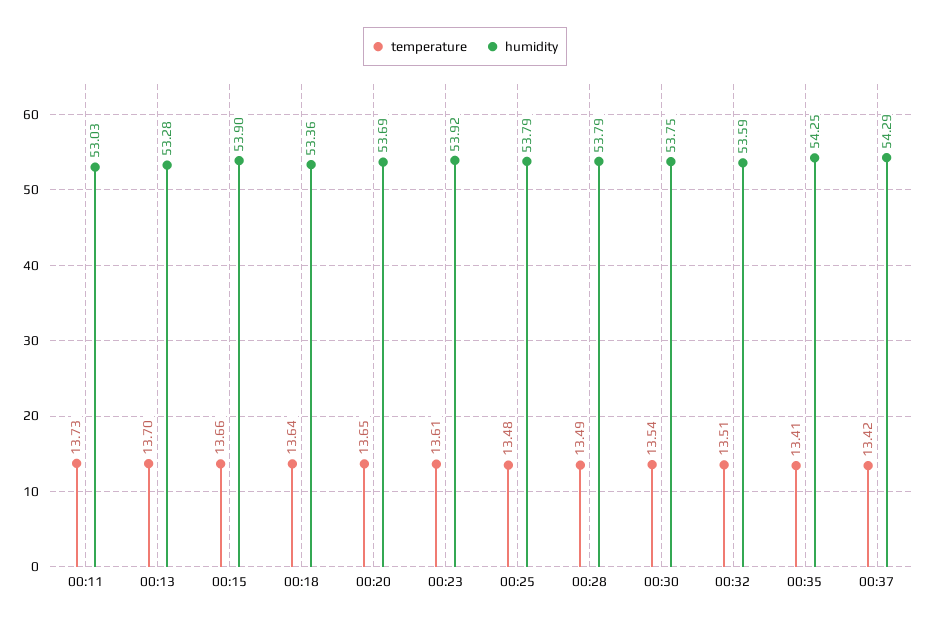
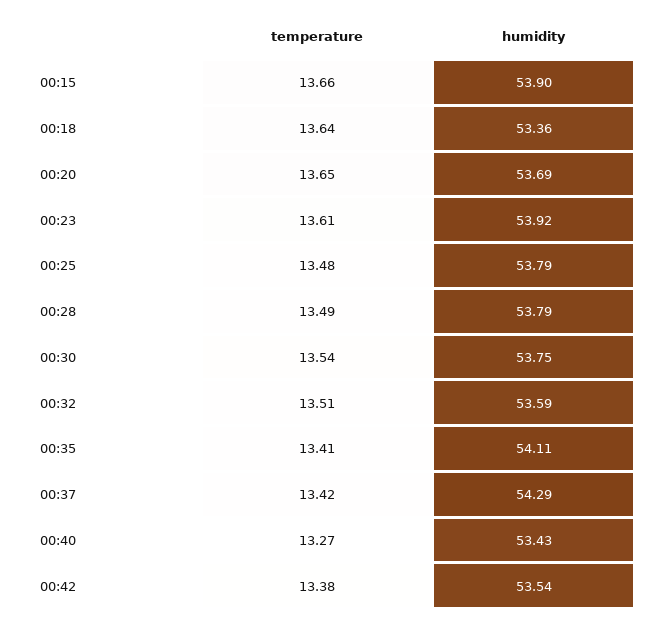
temperature, 00:11: 13.73 -> none
humidity, 00:11: 53.03 -> none
temperature, 00:13: 13.7 -> none
humidity, 00:13: 53.28 -> none
humidity, 00:35: 54.25 -> 54.11
temperature, 00:40: none -> 13.27
humidity, 00:40: none -> 53.43
temperature, 00:42: none -> 13.38
humidity, 00:42: none -> 53.54

